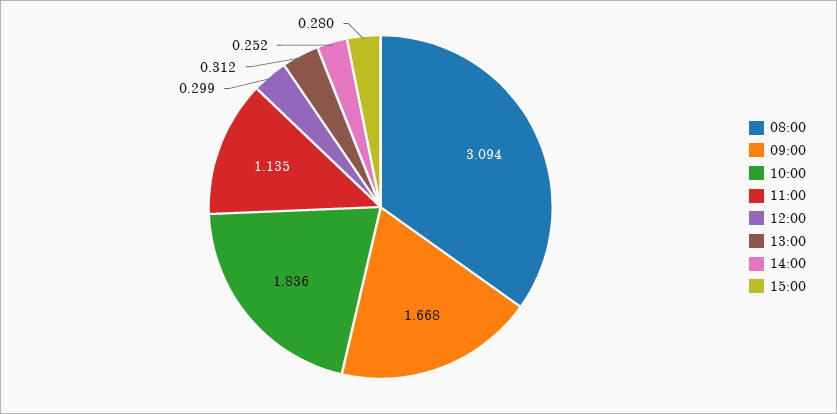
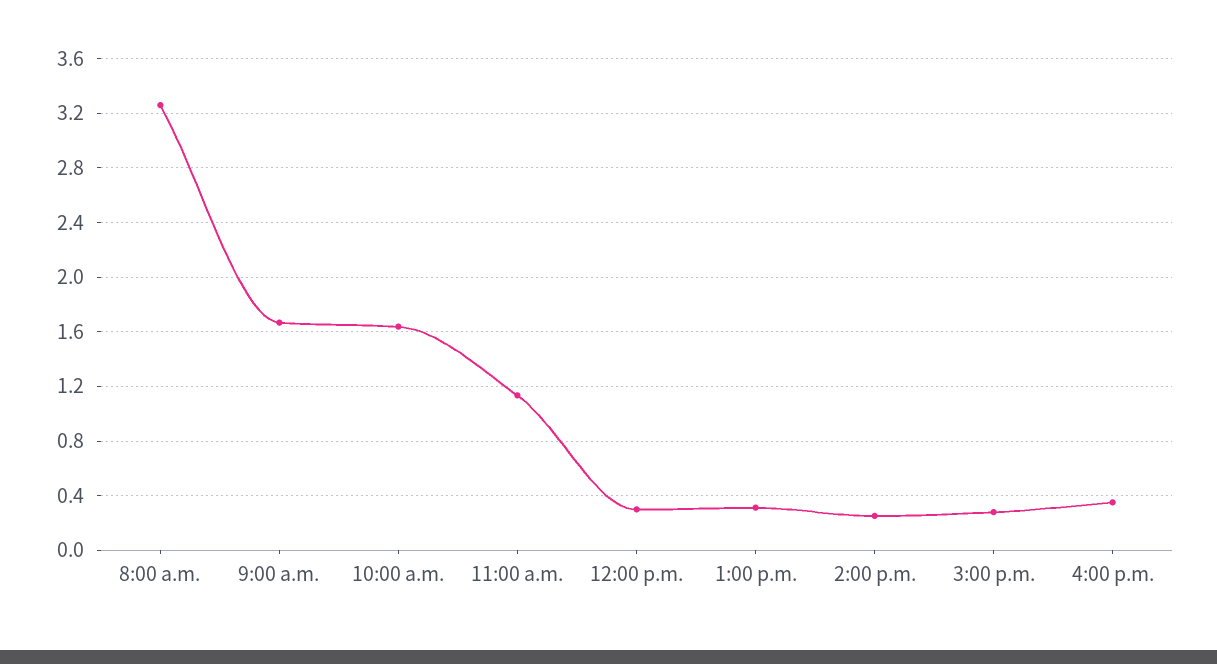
08:00: 3.094 -> 3.25
10:00: 1.836 -> 1.65
4:00 p.m.: none -> 0.35

